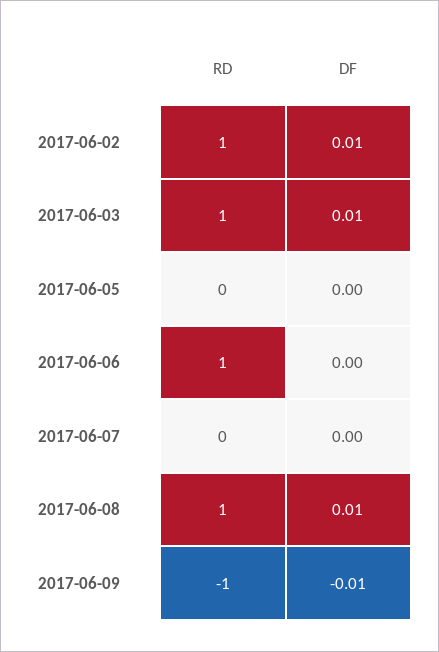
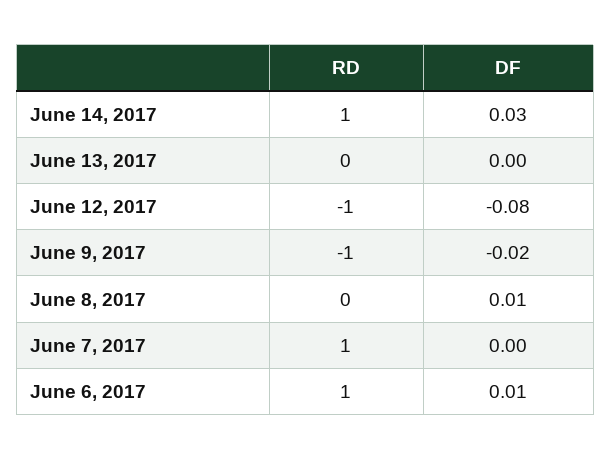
RD, 2017-06-02: 1 -> none
DF, 2017-06-02: 0.01 -> none
RD, 2017-06-03: 1 -> none
DF, 2017-06-03: 0.01 -> none
RD, 2017-06-05: 0 -> none
DF, 2017-06-05: 0 -> none
DF, 2017-06-06: 0 -> 0.01
RD, 2017-06-07: 0 -> 1
RD, 2017-06-08: 1 -> 0
DF, 2017-06-09: -0.01 -> -0.02
RD, June 14, 2017: none -> 1
DF, June 14, 2017: none -> 0.03
RD, June 13, 2017: none -> 0
DF, June 13, 2017: none -> 0
RD, June 12, 2017: none -> -1
DF, June 12, 2017: none -> -0.08

